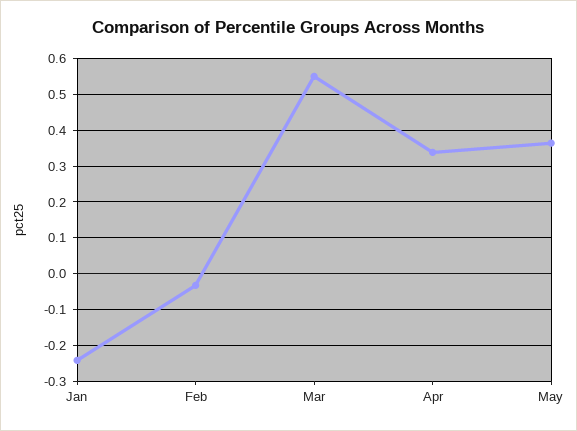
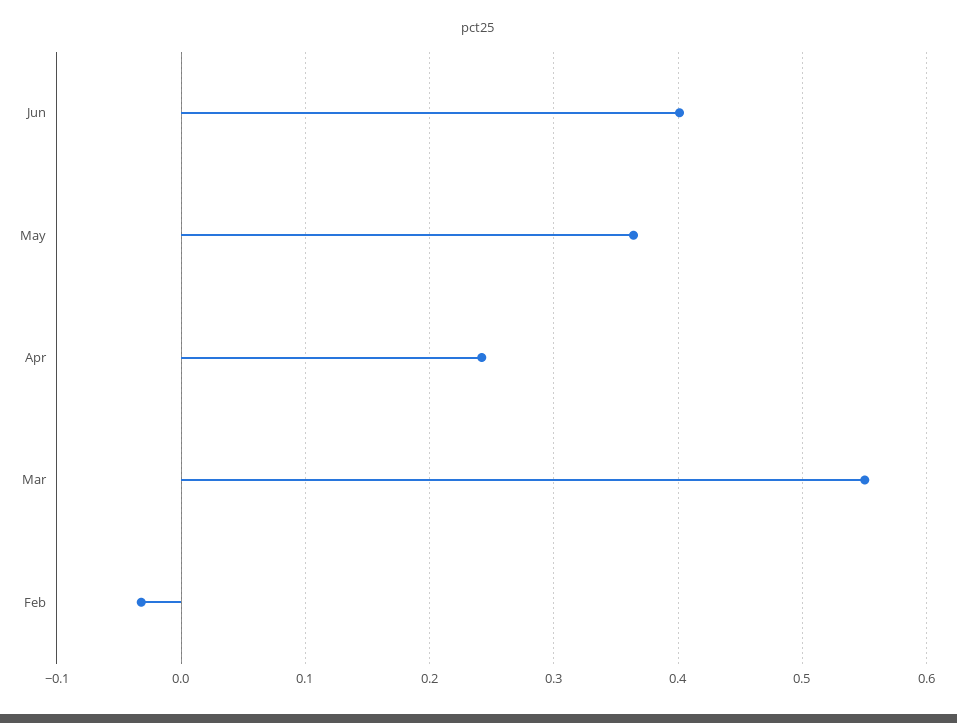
Jan: -0.24 -> none
Apr: 0.34 -> 0.24
Jun: none -> 0.4

